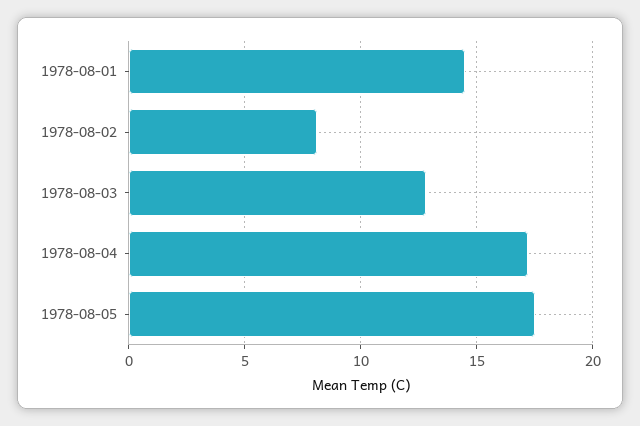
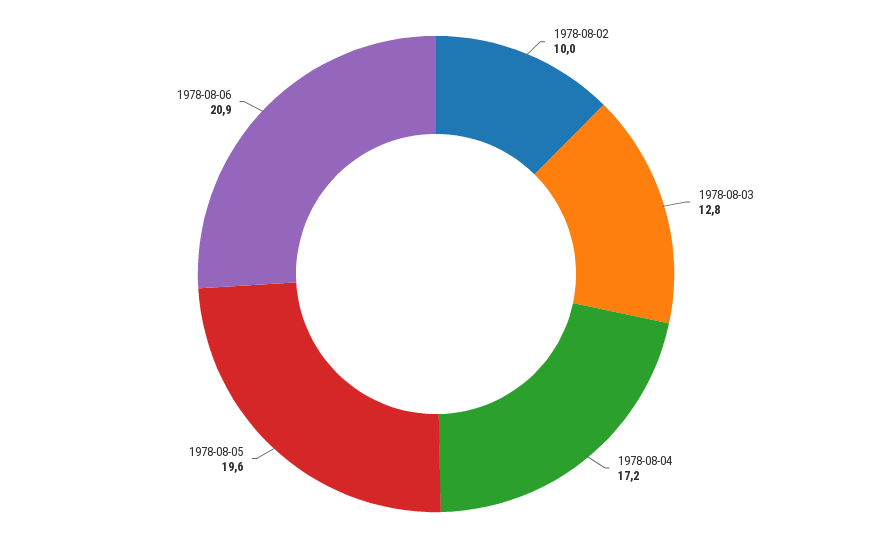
1978-08-01: 14.5 -> none
1978-08-02: 8 -> 10
1978-08-05: 17.5 -> 19.6
1978-08-06: none -> 20.9

